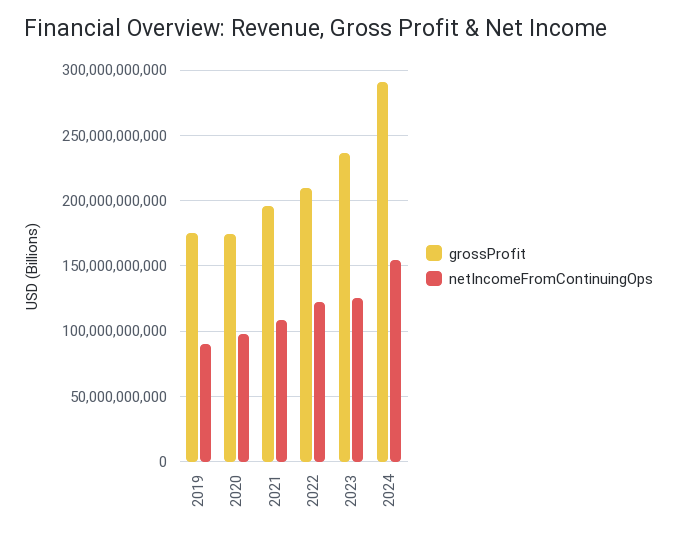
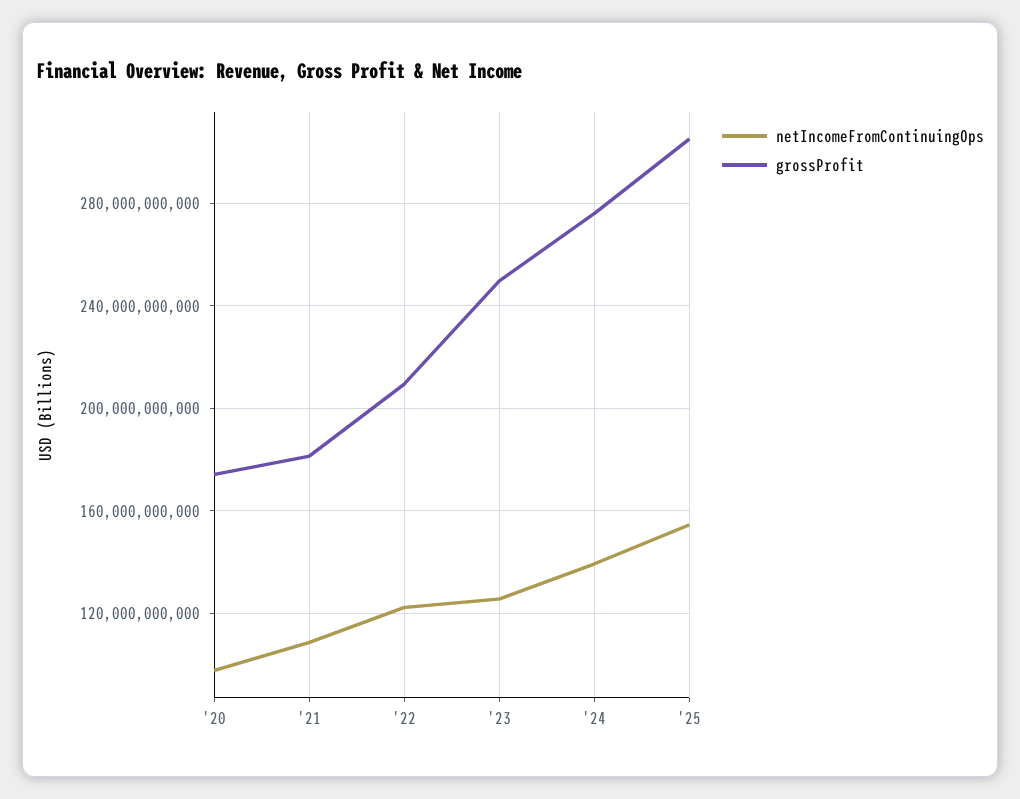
grossProfit, 2019: 175000000000 -> none
netIncomeFromContinuingOps, 2019: 90000000000 -> none
grossProfit, 2021: 195000000000 -> 180000000000
grossProfit, 2023: 235000000000 -> 250000000000
grossProfit, 2024: 290000000000 -> 275000000000
netIncomeFromContinuingOps, 2024: 155000000000 -> 140000000000
netIncomeFromContinuingOps, '25: none -> 155000000000
grossProfit, '25: none -> 305000000000

